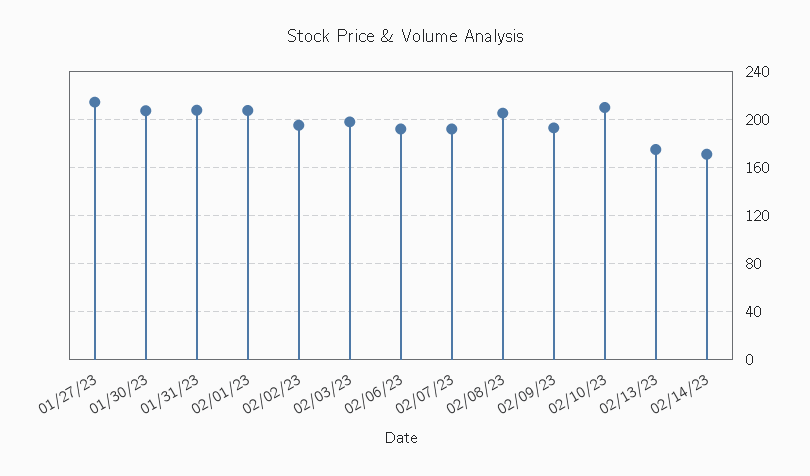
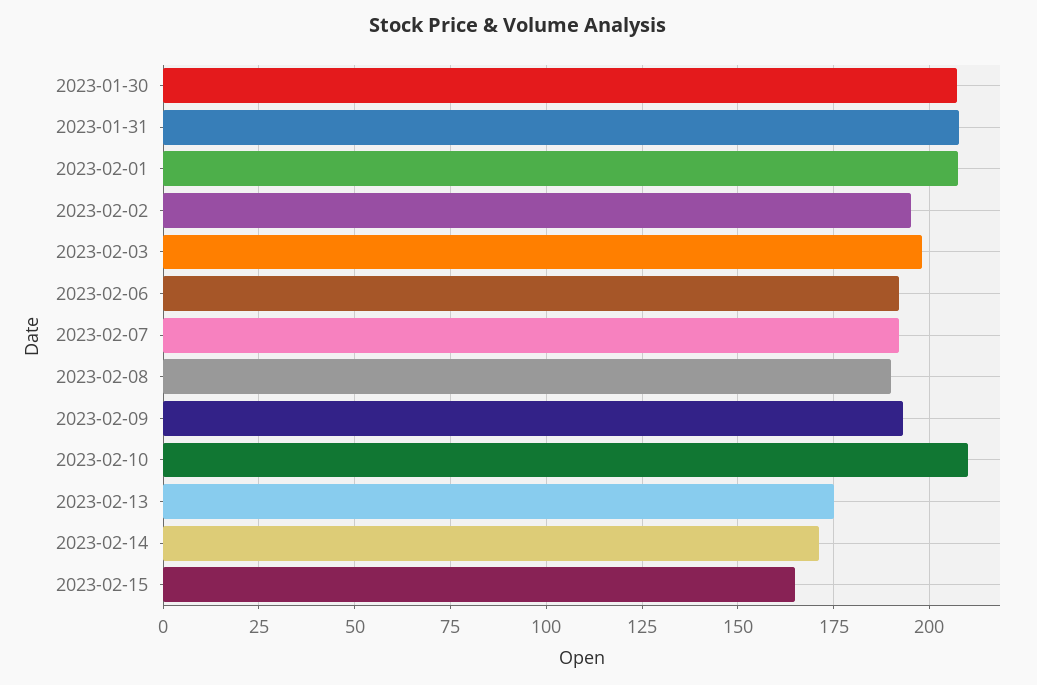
01/27/23: 215 -> none
02/08/23: 205 -> 190
2023-02-15: none -> 165

